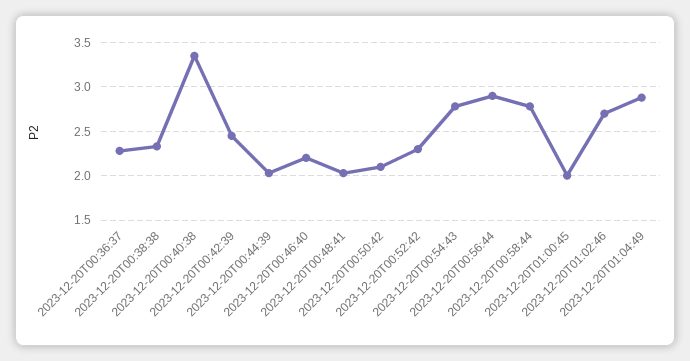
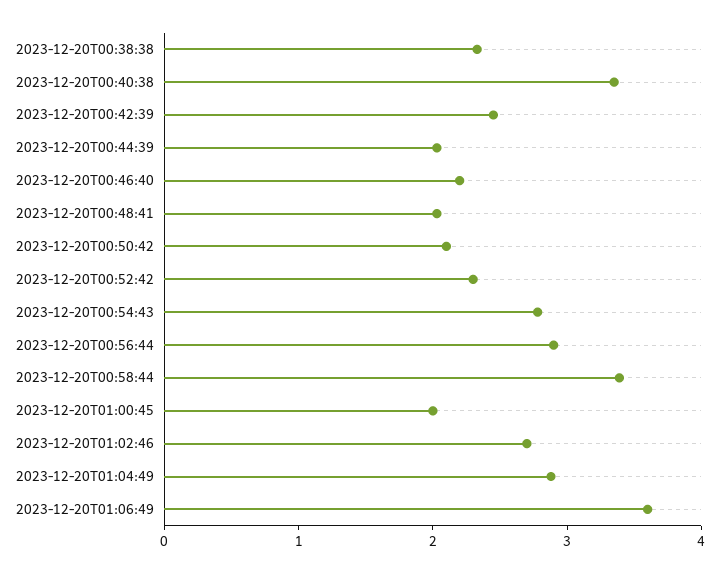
2023-12-20T00:36:37: 2.3 -> none
2023-12-20T00:58:44: 2.8 -> 3.4
2023-12-20T01:06:49: none -> 3.6

